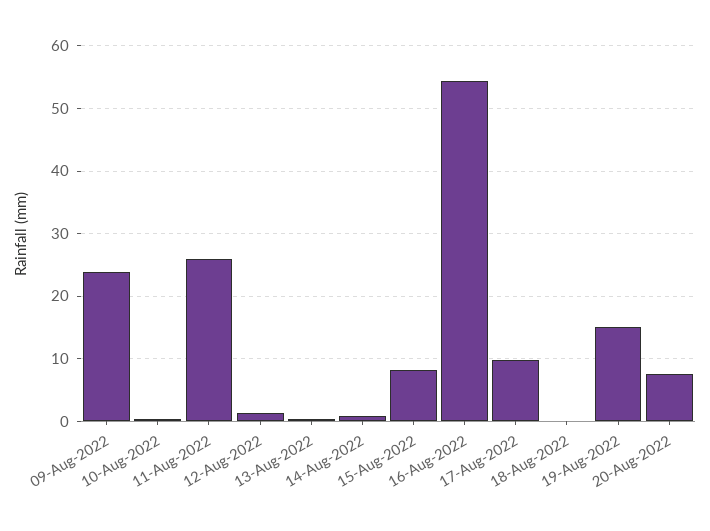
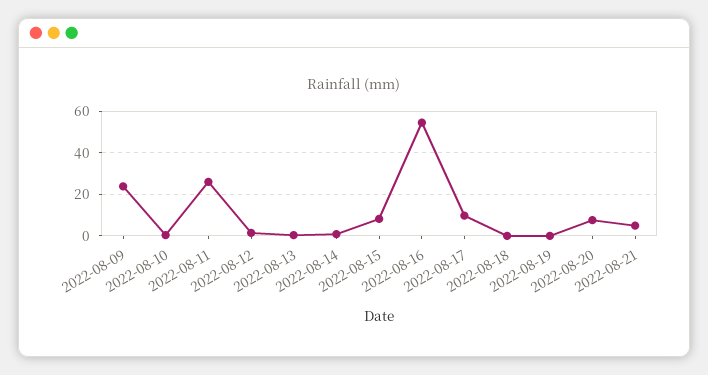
19-Aug-2022: 15 -> 0
2022-08-21: none -> 5

